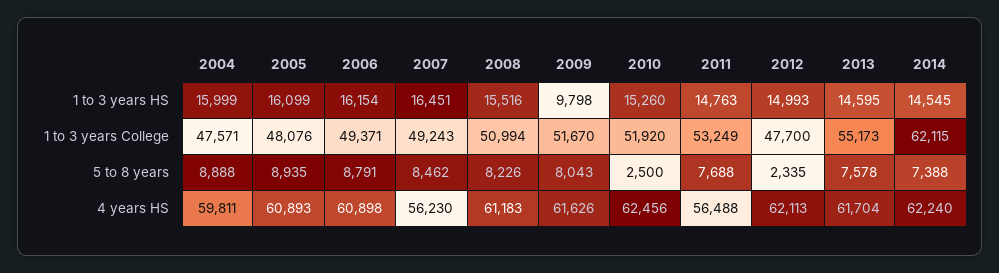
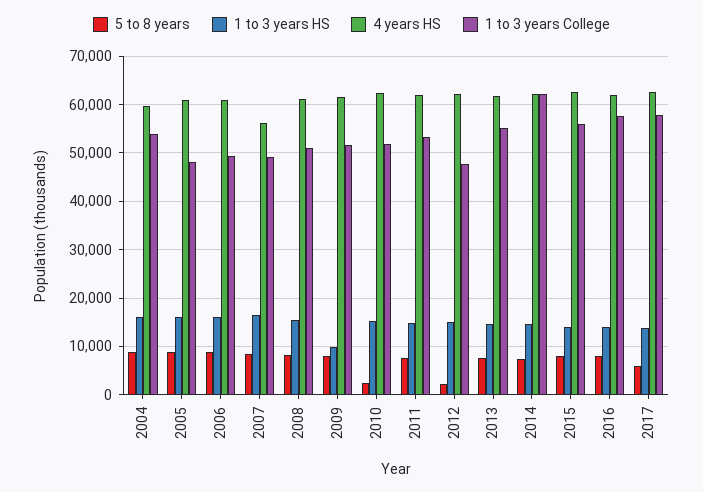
1 to 3 years College, 2004: 47571 -> 54000
4 years HS, 2011: 56488 -> 62000
5 to 8 years, 2015: none -> 8000
1 to 3 years HS, 2015: none -> 14000
4 years HS, 2015: none -> 62000
1 to 3 years College, 2015: none -> 56000
5 to 8 years, 2016: none -> 8000
1 to 3 years HS, 2016: none -> 14000
4 years HS, 2016: none -> 62000
1 to 3 years College, 2016: none -> 58000
5 to 8 years, 2017: none -> 6000
1 to 3 years HS, 2017: none -> 14000
4 years HS, 2017: none -> 62000
1 to 3 years College, 2017: none -> 58000

